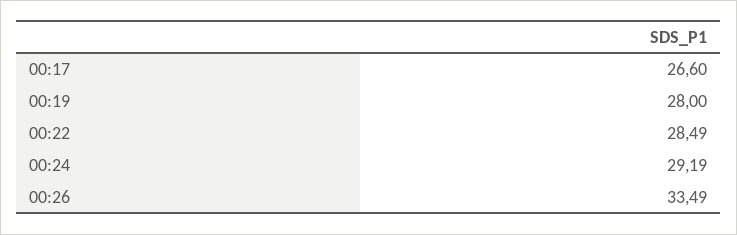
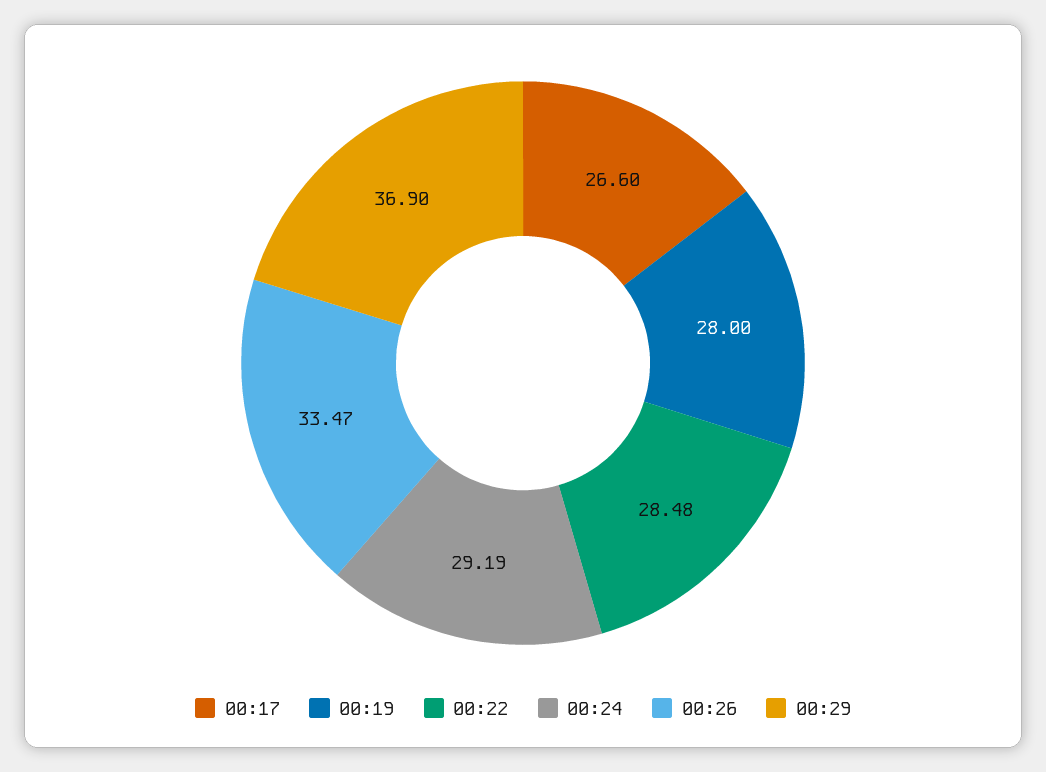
00:22: 28.49 -> 28.48
00:26: 33.49 -> 33.47
00:29: none -> 36.9

